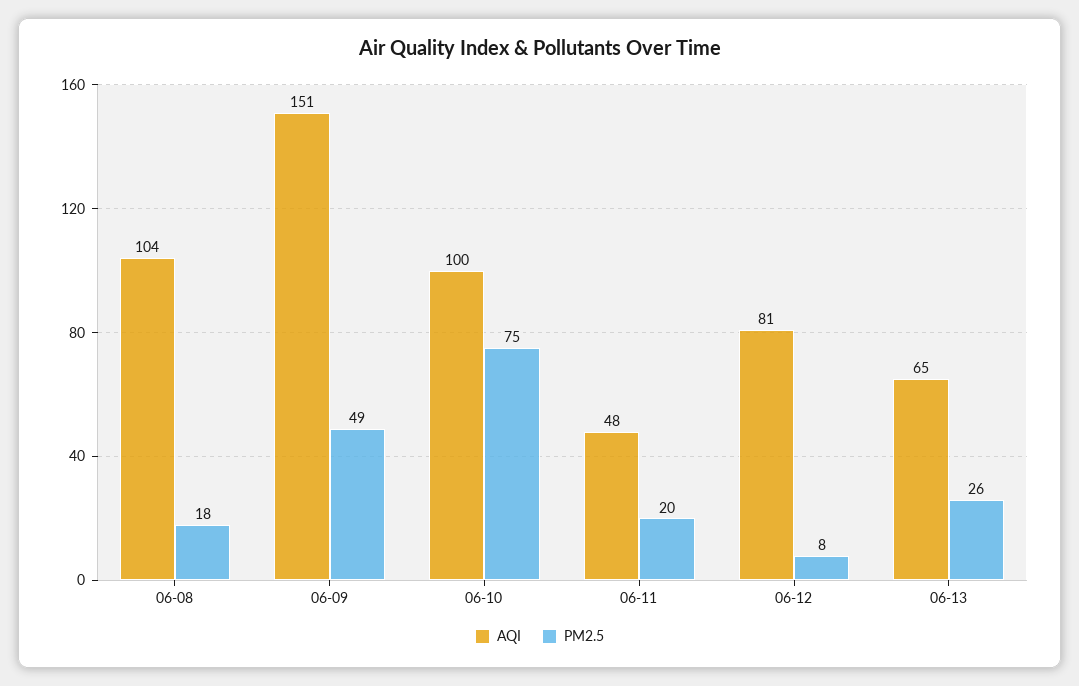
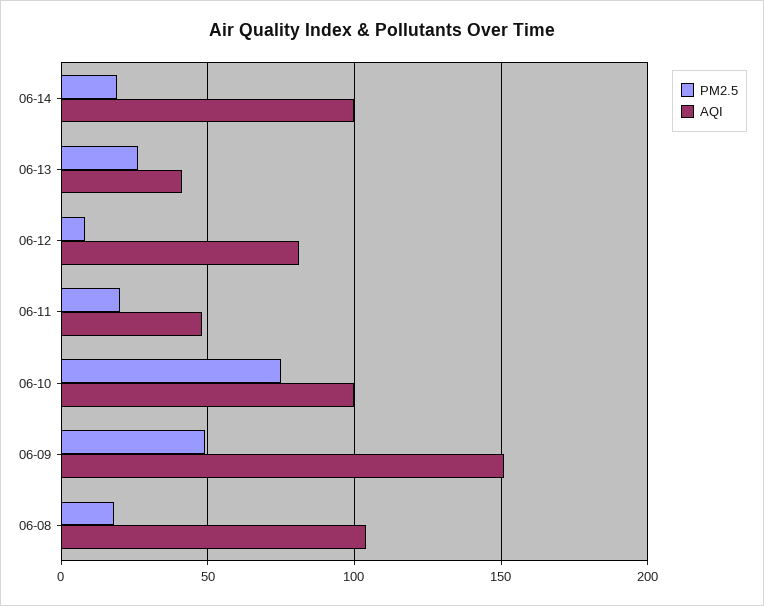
AQI, 06-13: 65 -> 40
PM2.5, 06-14: none -> 20
AQI, 06-14: none -> 100

